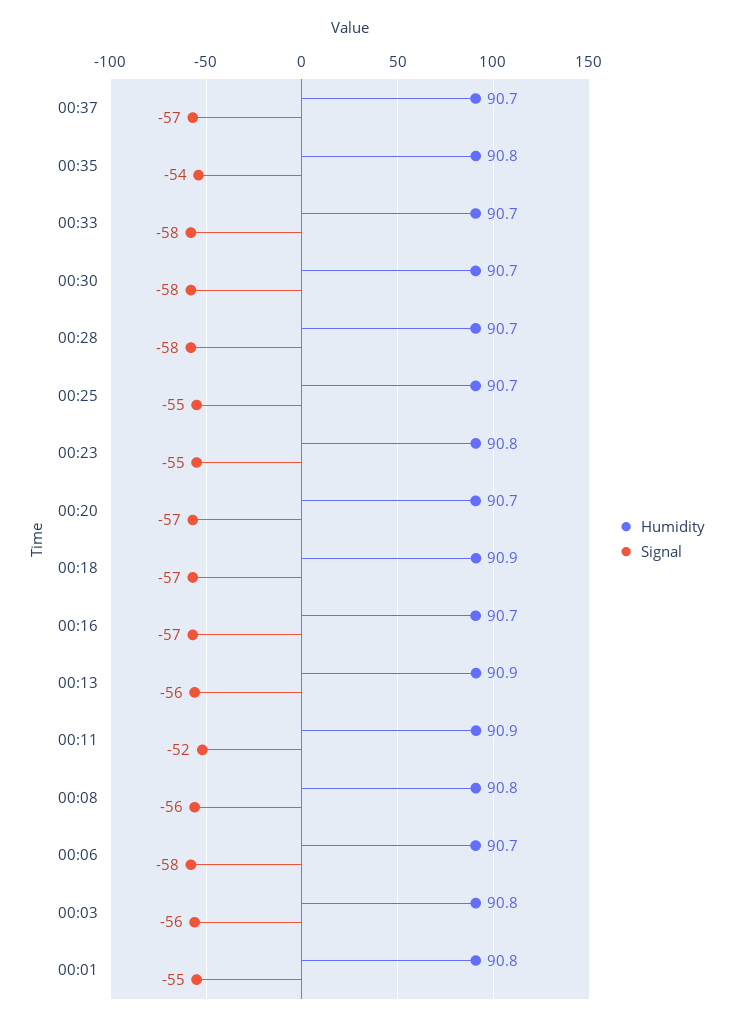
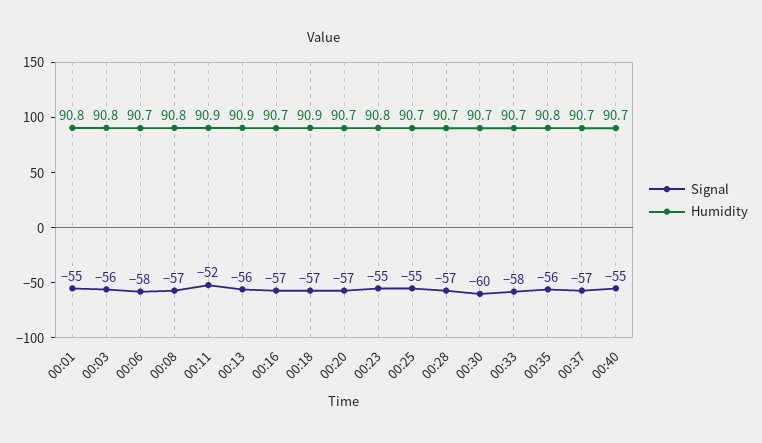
Signal, 00:35: -54 -> -56
Signal, 00:30: -58 -> -60
Signal, 00:28: -58 -> -57
Signal, 00:08: -56 -> -57
Signal, 00:40: none -> -55
Humidity, 00:40: none -> 90.7

